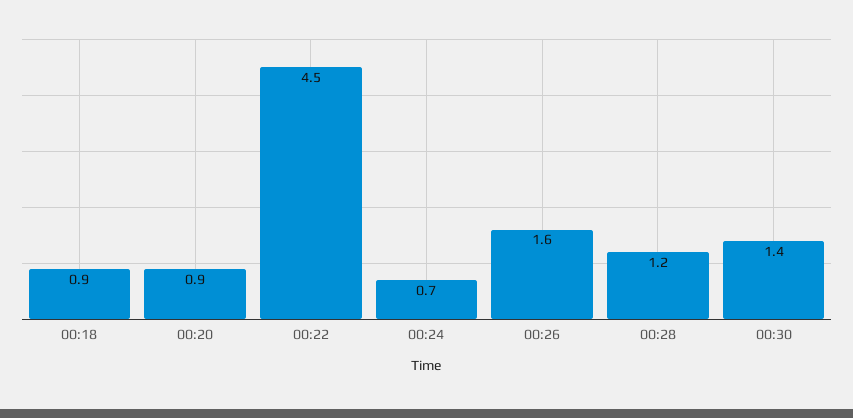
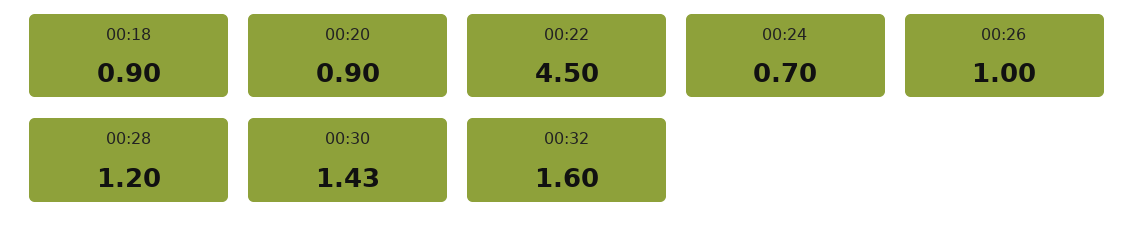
00:26: 1.6 -> 1
00:32: none -> 1.6

